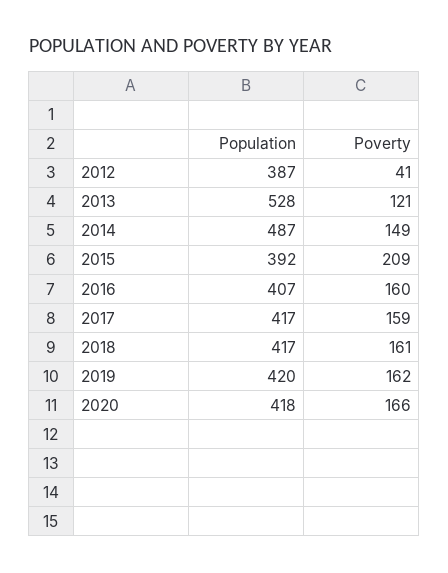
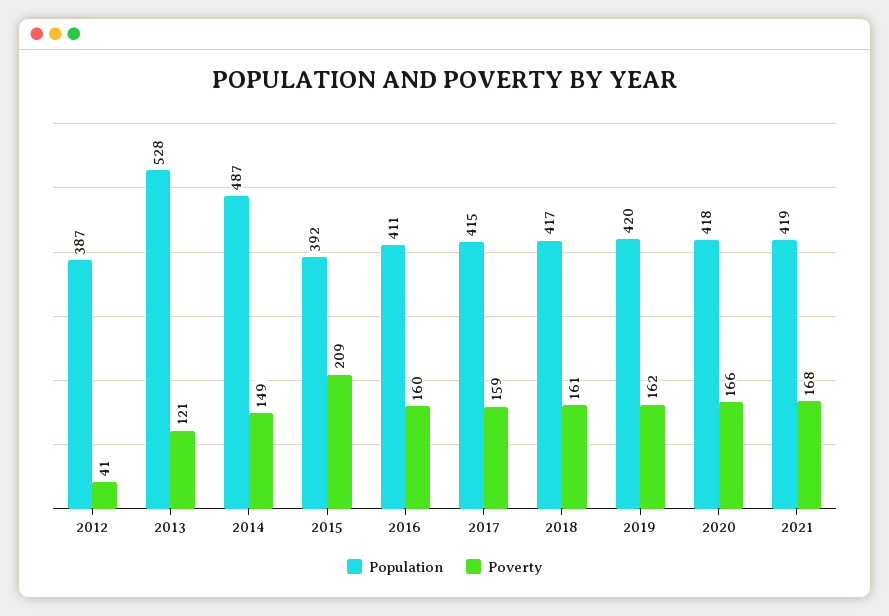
Population, 2016: 407 -> 411
Population, 2017: 417 -> 415
Population, 2021: none -> 419
Poverty, 2021: none -> 168

